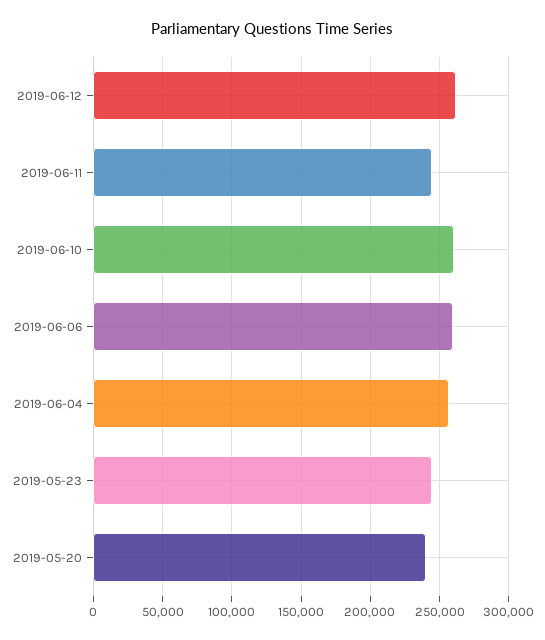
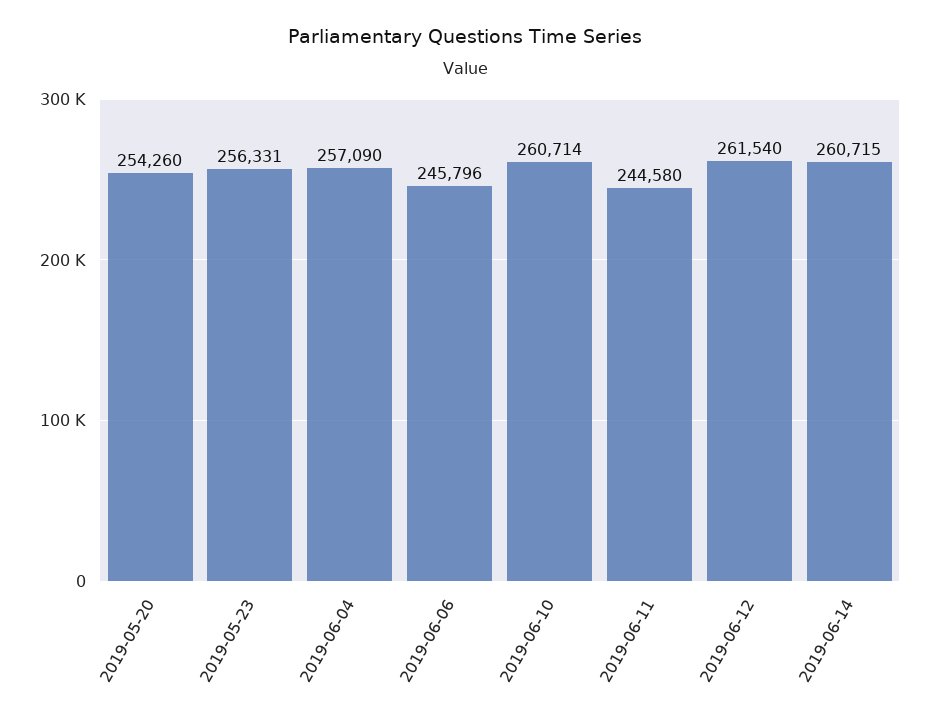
2019-06-06: 260000 -> 245796
2019-05-23: 245000 -> 256331
2019-05-20: 240000 -> 254260
2019-06-14: none -> 260715

